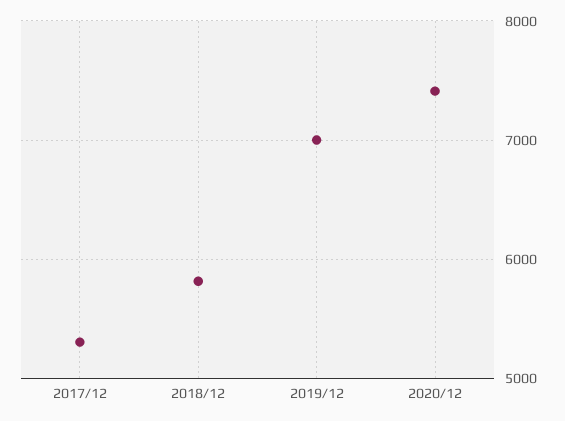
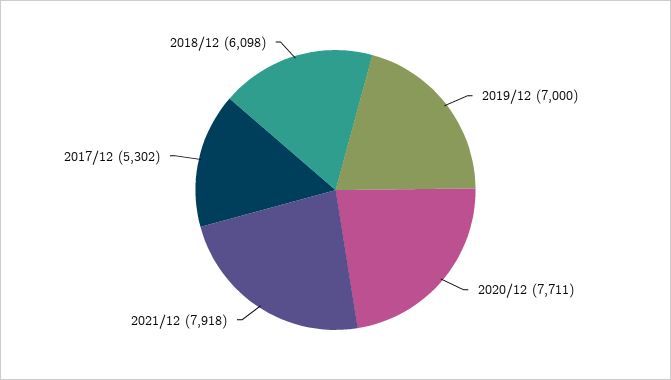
2018/12: 5800 -> 6098
2020/12: 7400 -> 7711
2021/12: none -> 7918

